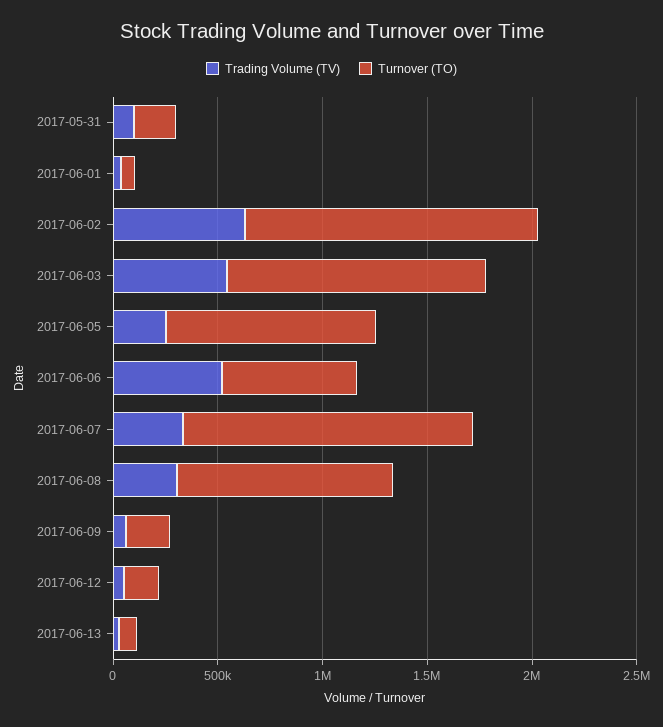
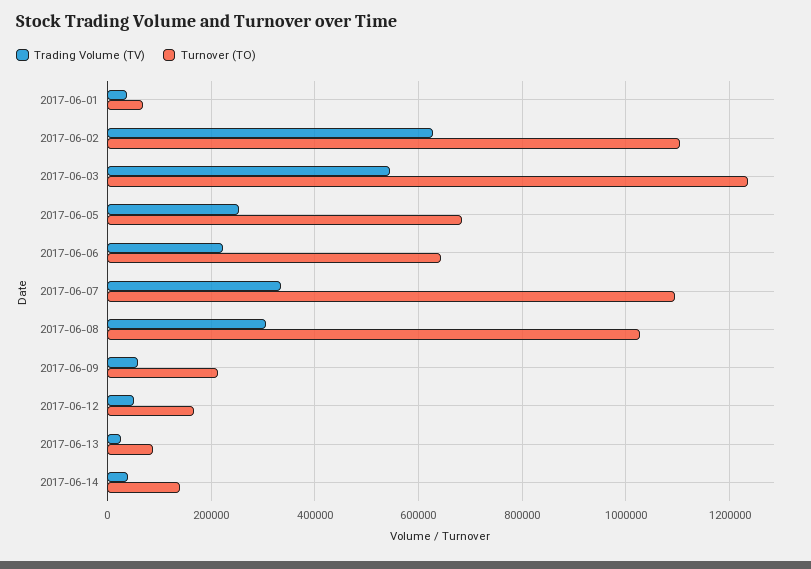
Trading Volume (TV), 2017-05-31: 100000 -> none
Turnover (TO), 2017-05-31: 200000 -> none
Turnover (TO), 2017-06-02: 1400000 -> 1100000
Turnover (TO), 2017-06-05: 1000000 -> 680000
Trading Volume (TV), 2017-06-06: 500000 -> 220000
Turnover (TO), 2017-06-07: 1400000 -> 1100000
Trading Volume (TV), 2017-06-14: none -> 40000
Turnover (TO), 2017-06-14: none -> 140000

